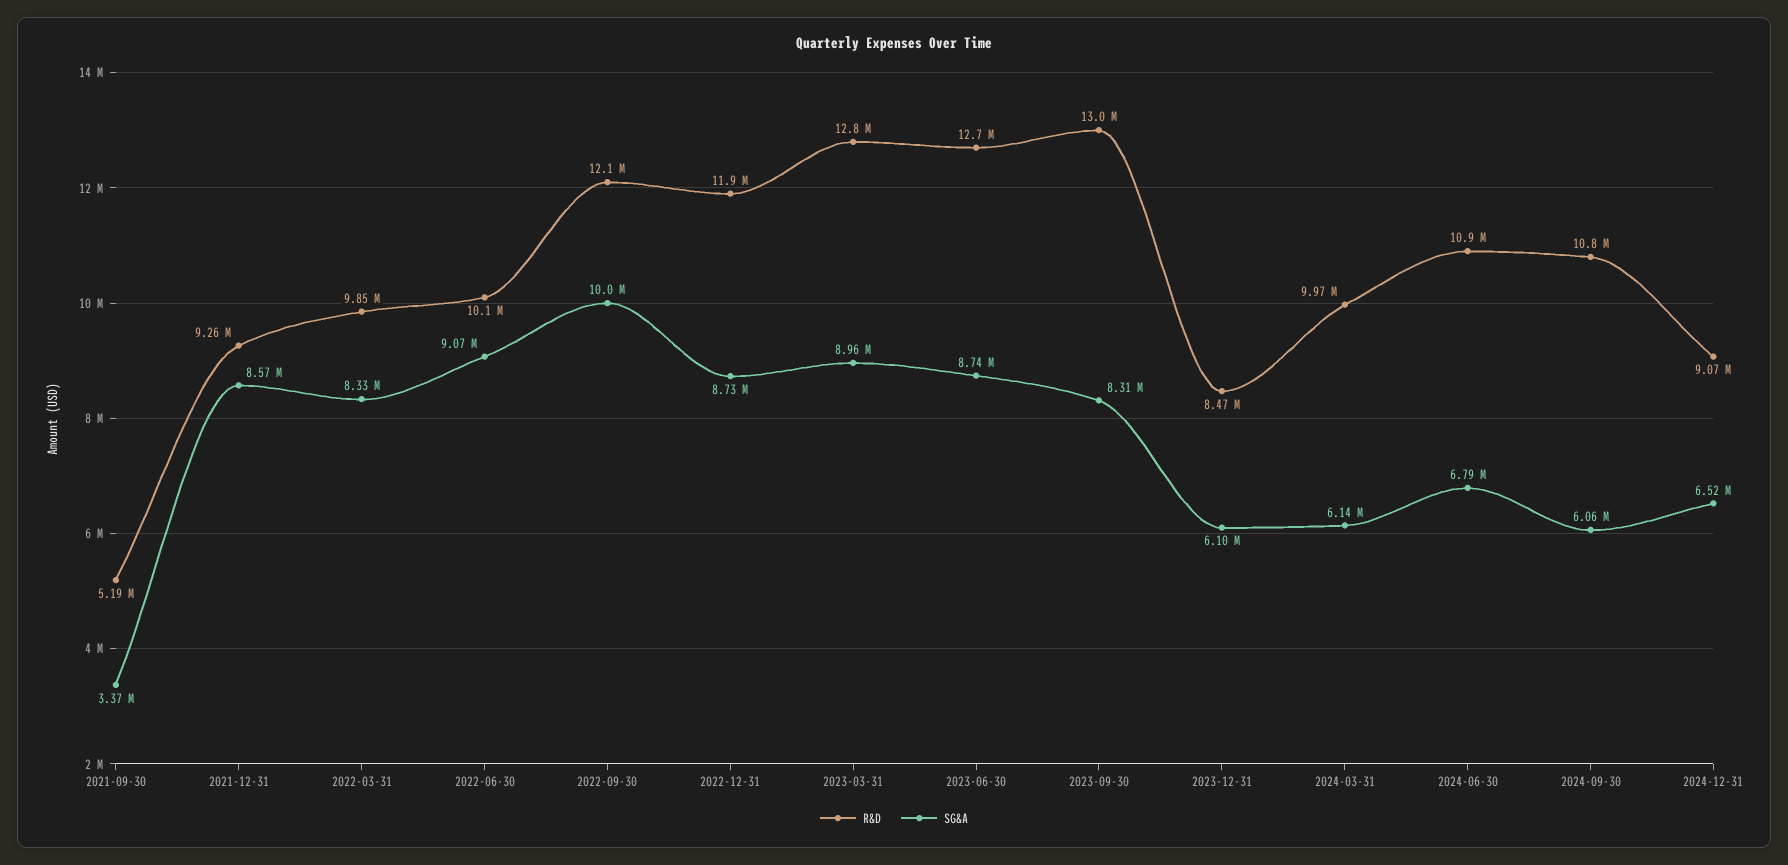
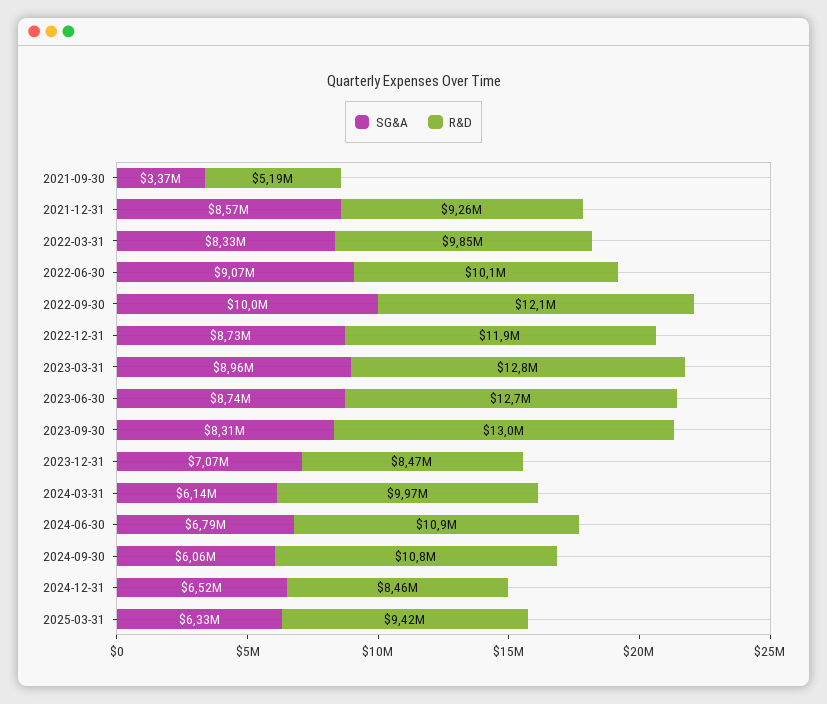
SG&A, 2023-12-31: 6100000 -> 7070000
R&D, 2024-12-31: 9070000 -> 8460000
SG&A, 2025-03-31: none -> 6330000
R&D, 2025-03-31: none -> 9420000

